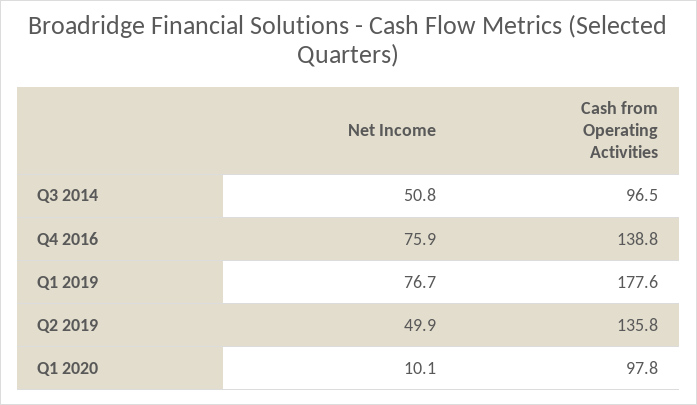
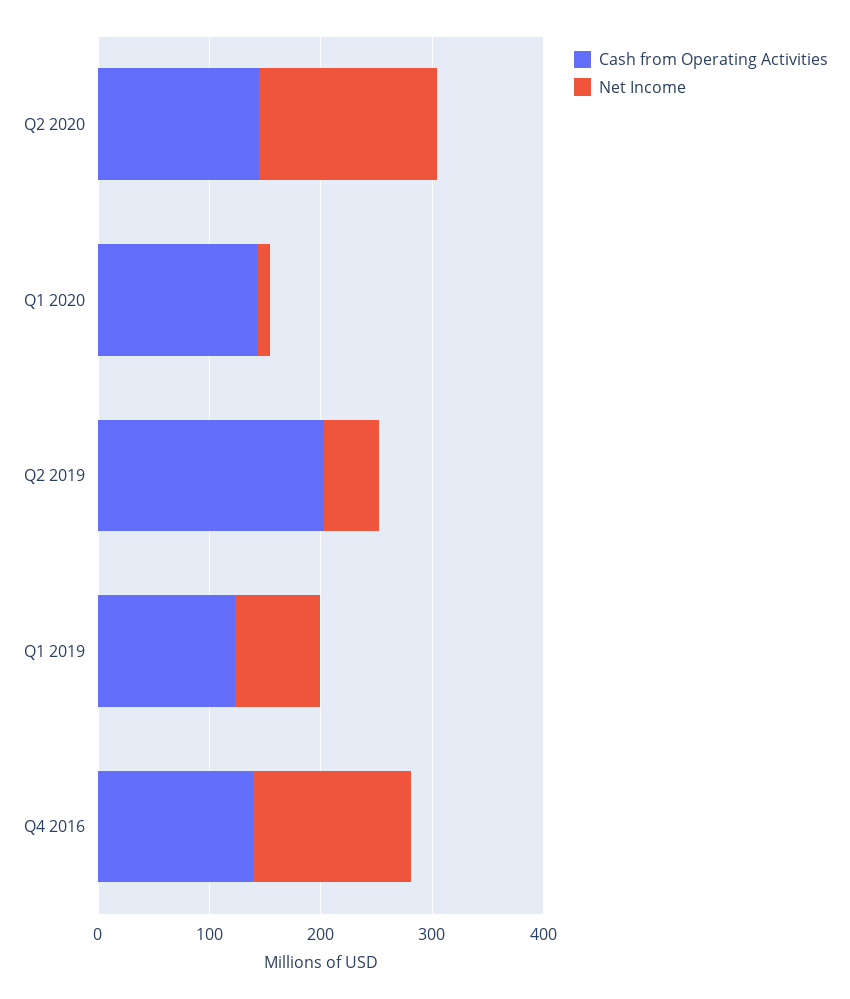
Net Income, Q3 2014: 50.8 -> none
Cash from Operating Activities, Q3 2014: 96.5 -> none
Net Income, Q4 2016: 75.9 -> 140
Cash from Operating Activities, Q1 2019: 177.6 -> 120
Cash from Operating Activities, Q2 2019: 135.8 -> 200
Cash from Operating Activities, Q1 2020: 97.8 -> 140
Cash from Operating Activities, Q2 2020: none -> 140
Net Income, Q2 2020: none -> 160

